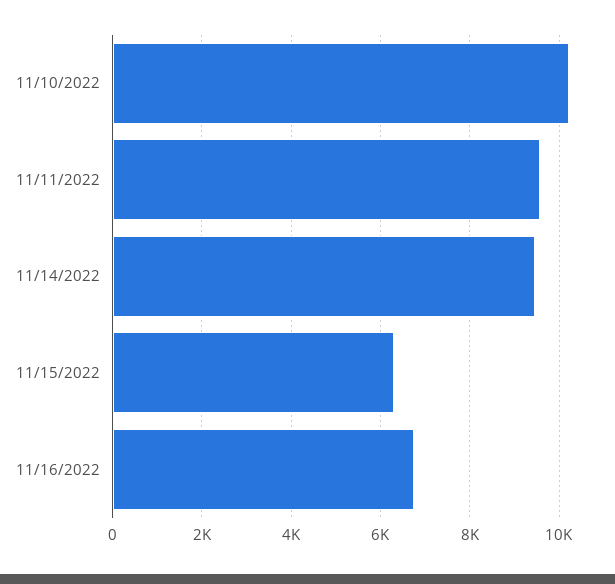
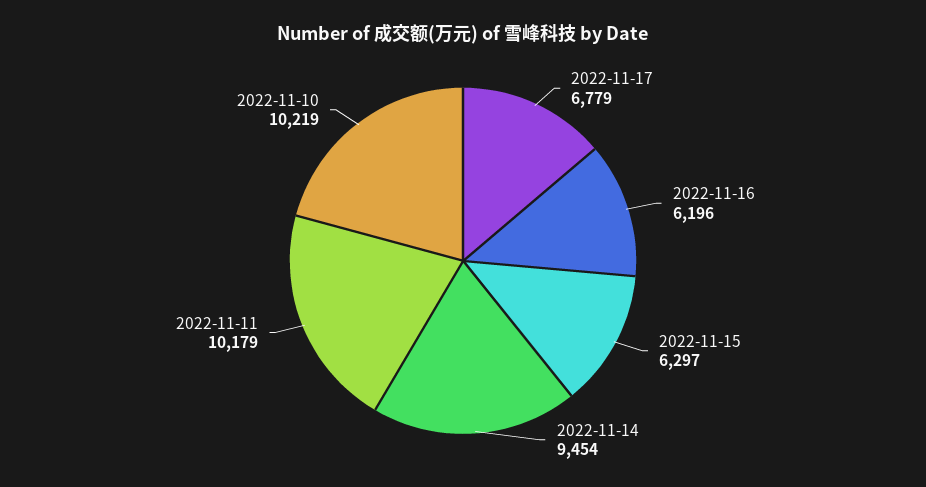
11/11/2022: 9600 -> 10179
11/16/2022: 6800 -> 6196
2022-11-17: none -> 6779

